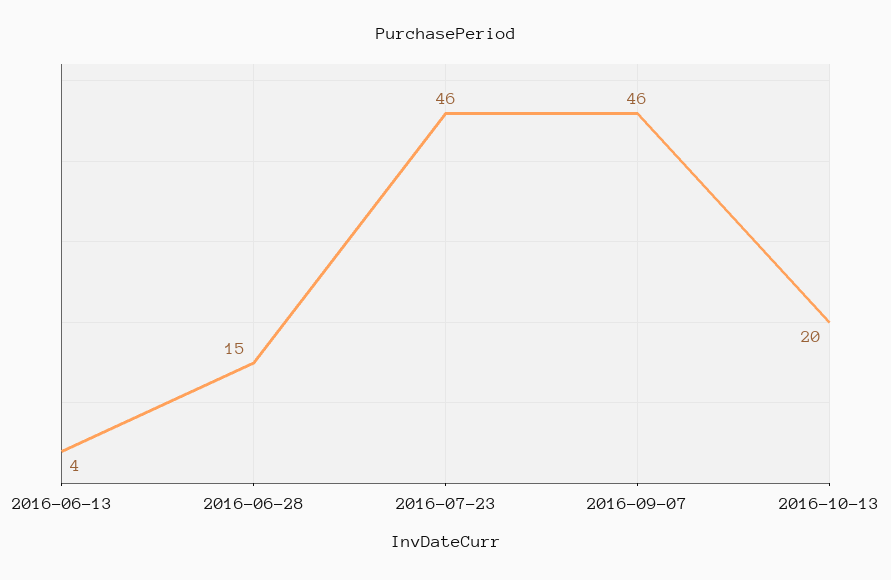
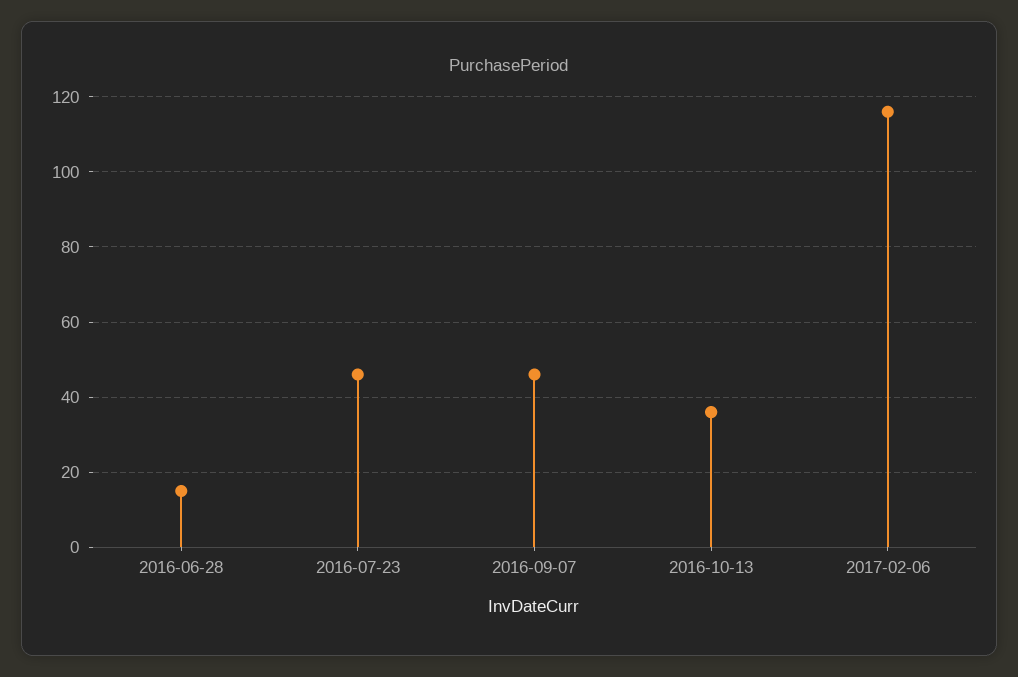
2016-06-13: 4 -> none
2016-10-13: 20 -> 35
2017-02-06: none -> 115

